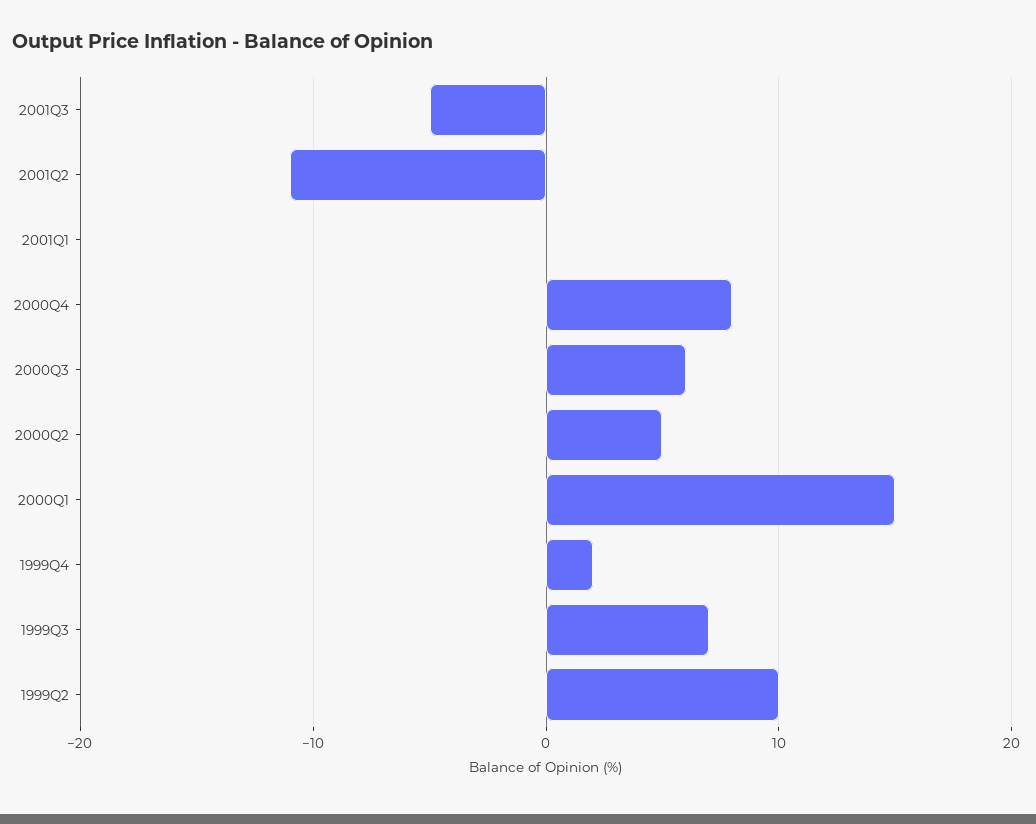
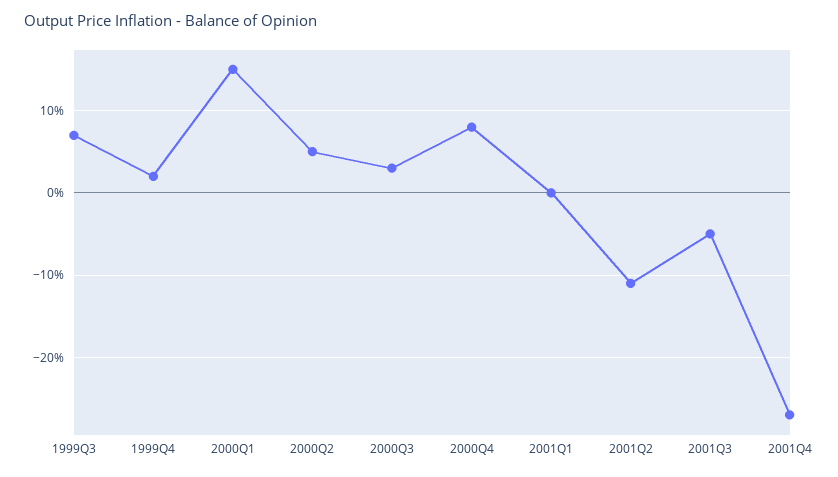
2000Q3: 6 -> 3
1999Q2: 10 -> none
2001Q4: none -> -27

